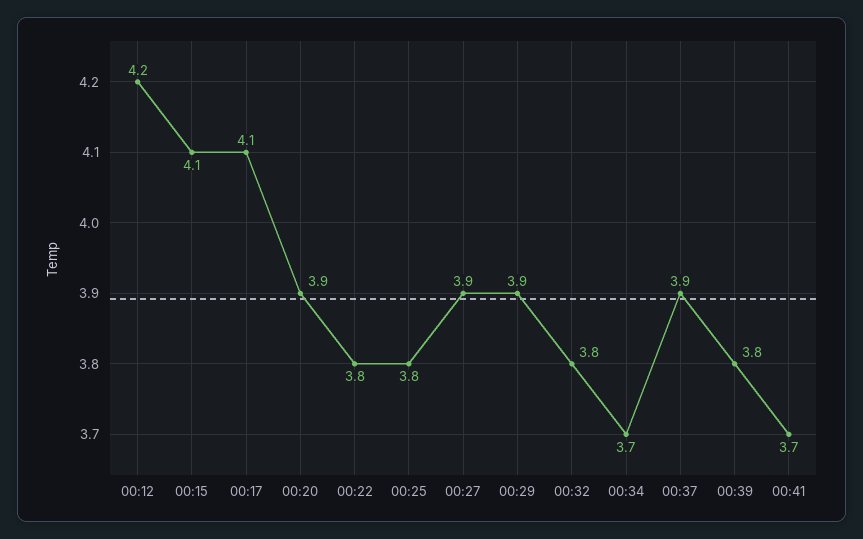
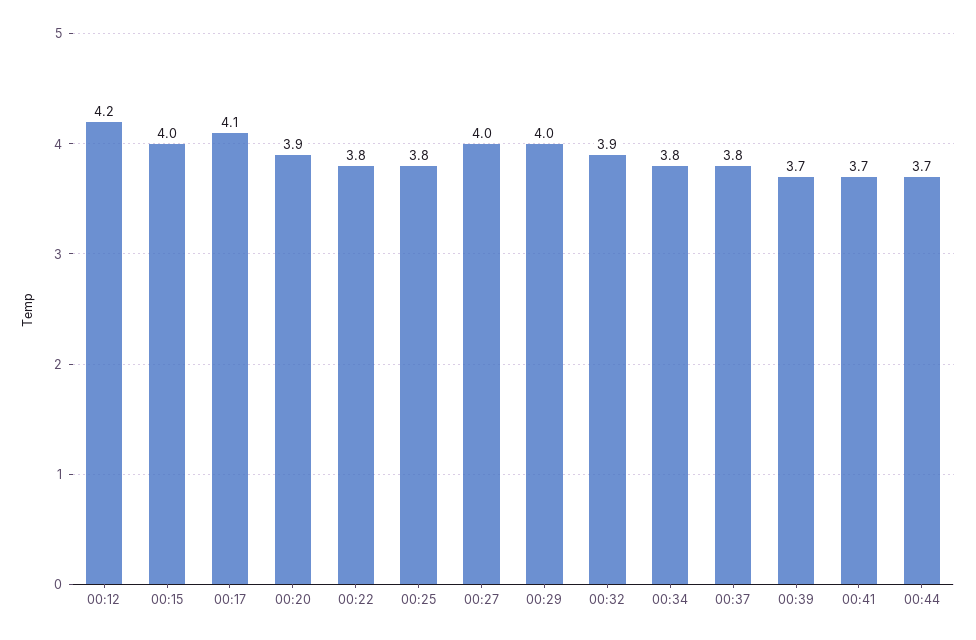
00:15: 4.1 -> 4
00:27: 3.9 -> 4
00:29: 3.9 -> 4
00:32: 3.8 -> 3.9
00:34: 3.7 -> 3.8
00:37: 3.9 -> 3.8
00:39: 3.8 -> 3.7
00:44: none -> 3.7

